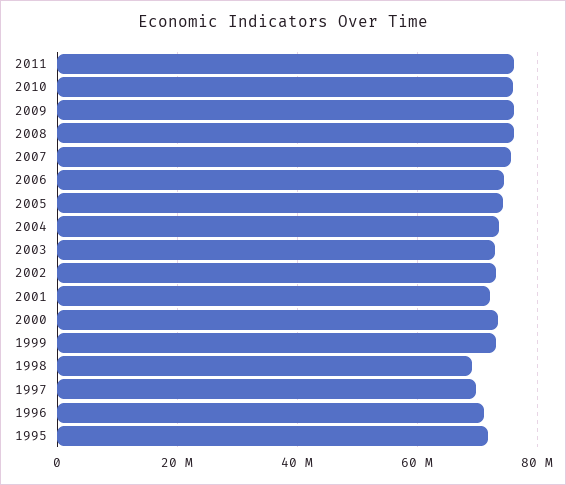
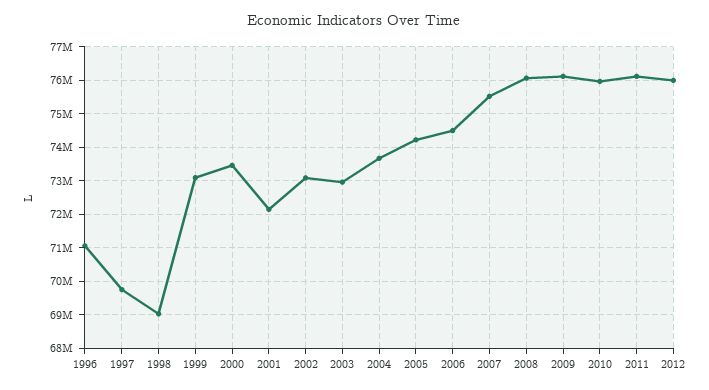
1995: 72000000 -> none
2012: none -> 76000000

